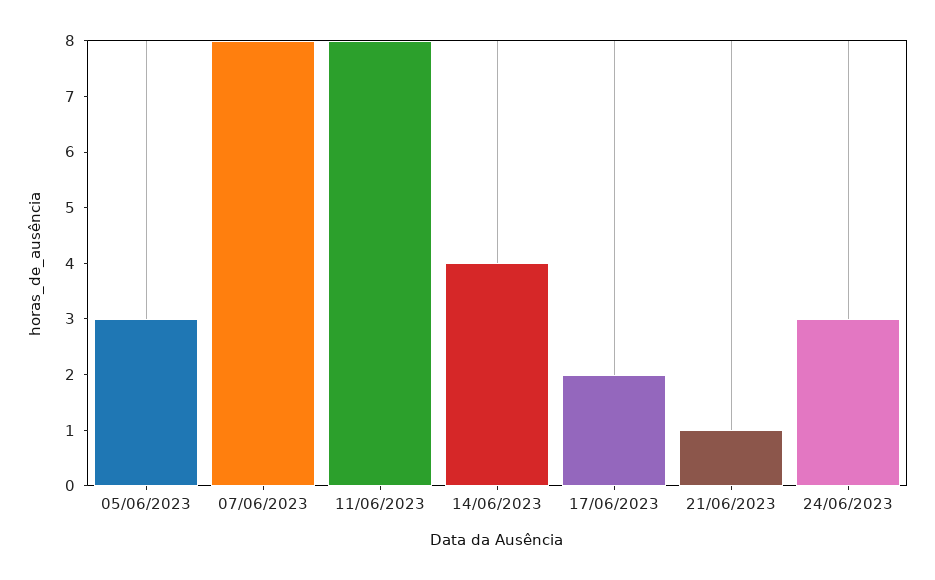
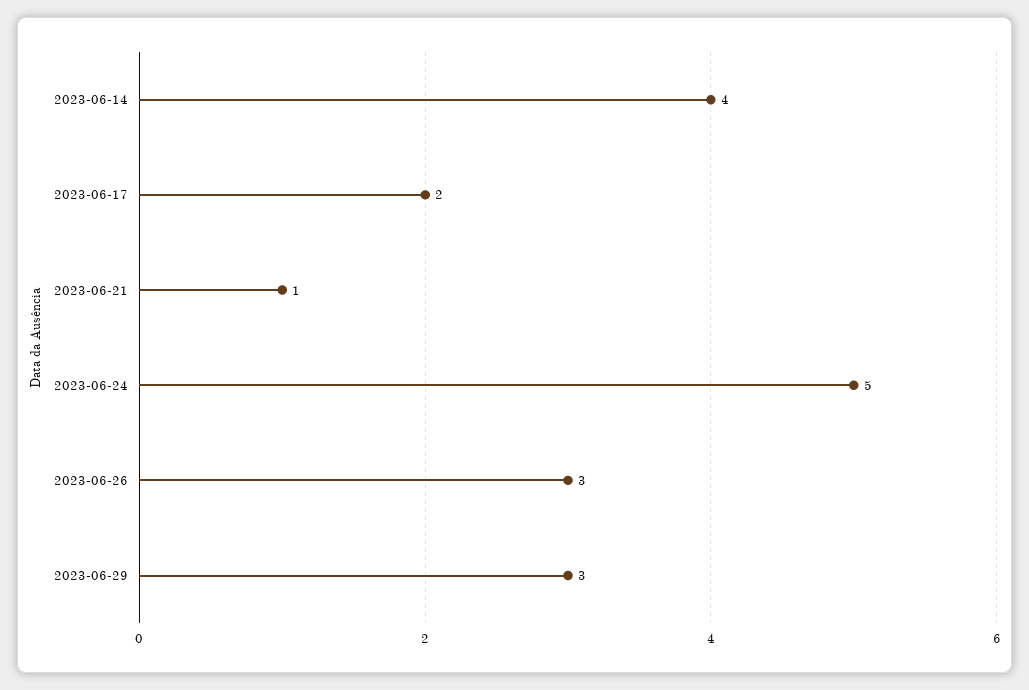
05/06/2023: 3 -> none
07/06/2023: 8 -> none
11/06/2023: 8 -> none
24/06/2023: 3 -> 5
2023-06-26: none -> 3
2023-06-29: none -> 3

